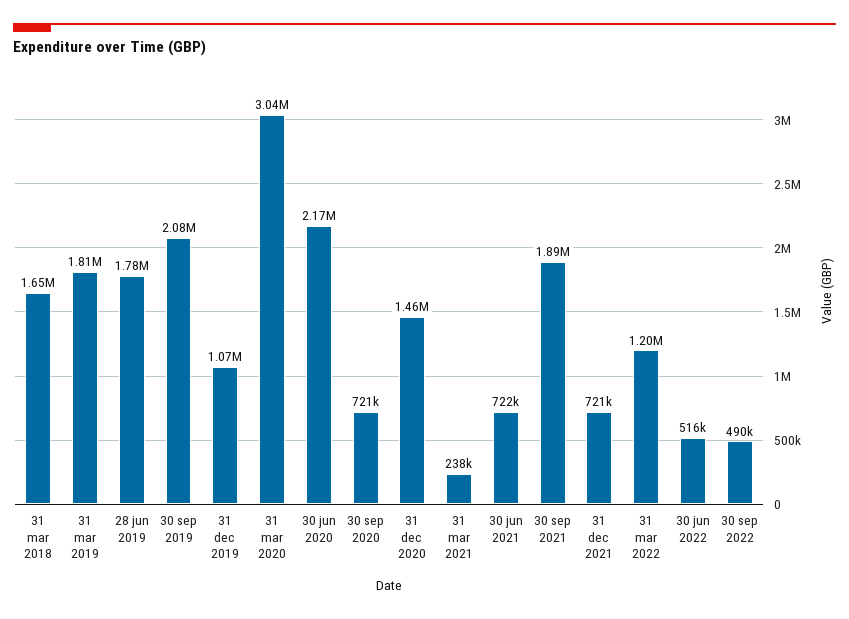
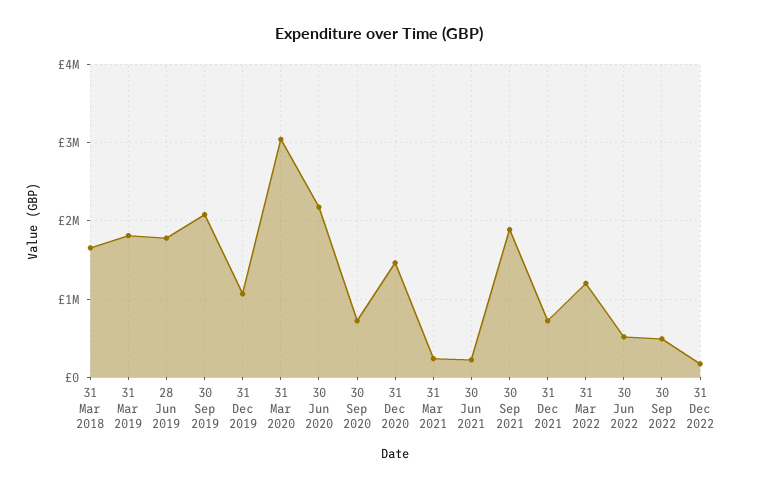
30 jun 2021: 722000 -> 200000
31 Dec 2022: none -> 200000

